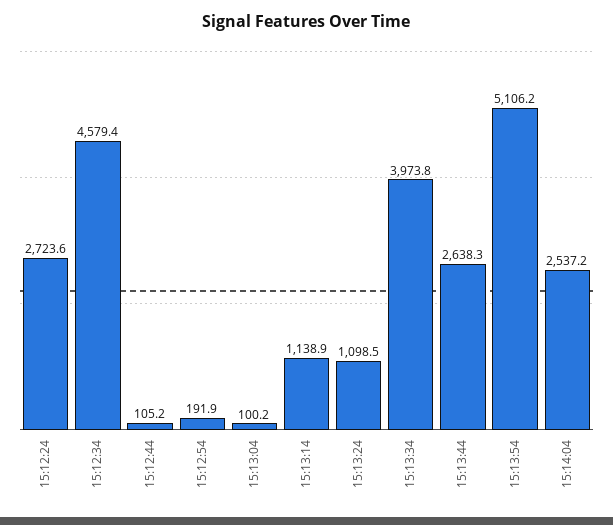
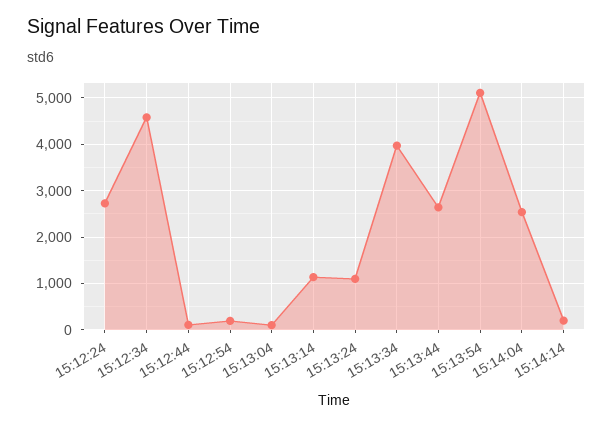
15:14:14: none -> 200

